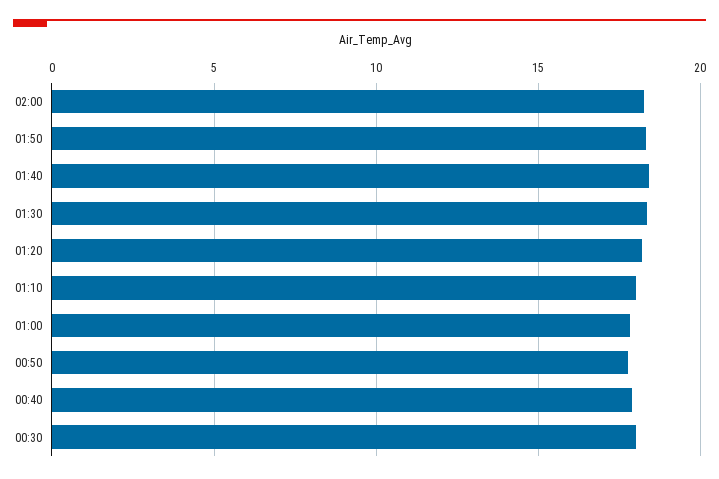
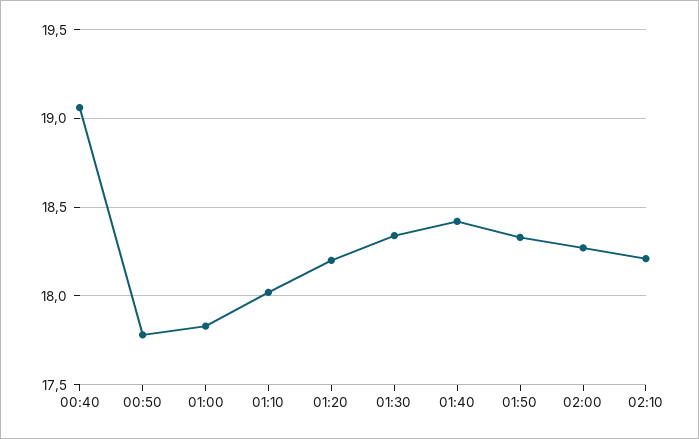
00:40: 18 -> 19.05
00:30: 18 -> none
02:10: none -> 18.2

